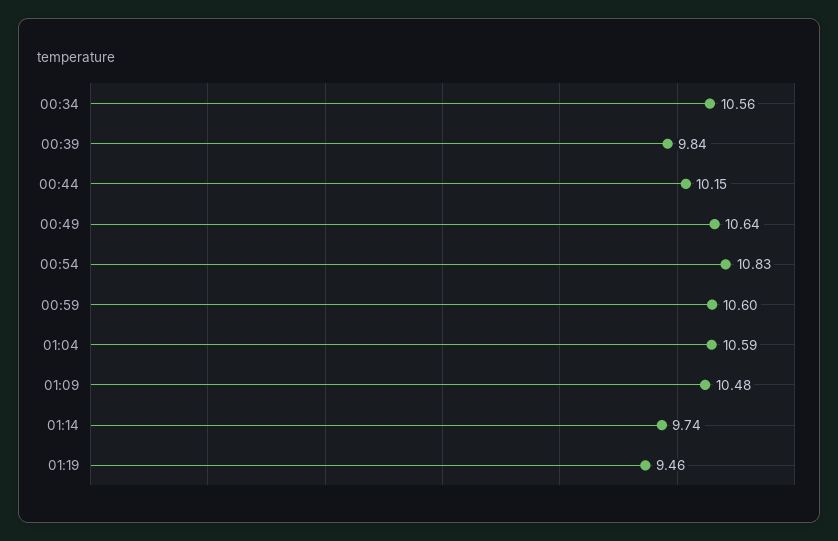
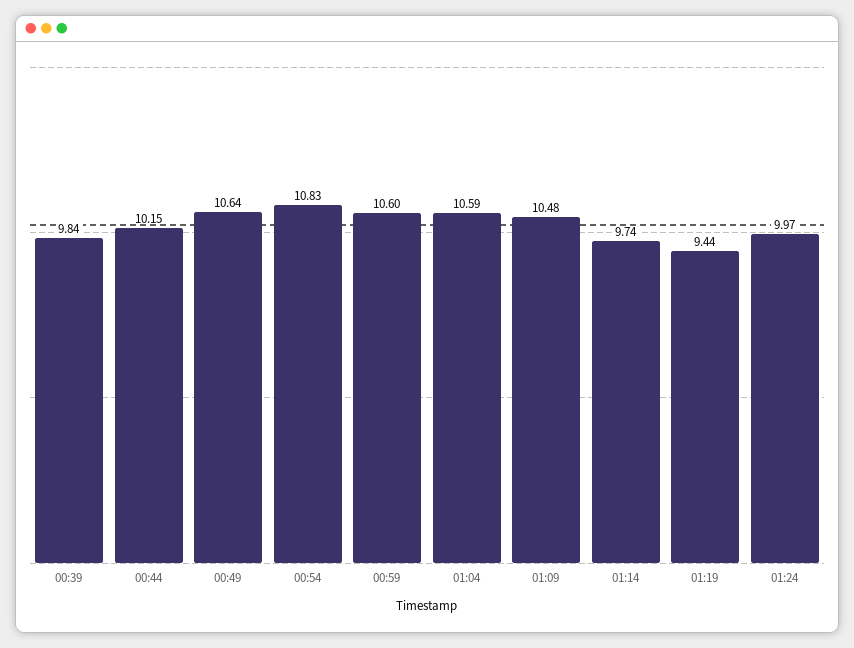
00:34: 10.56 -> none
01:19: 9.46 -> 9.44
01:24: none -> 9.97

